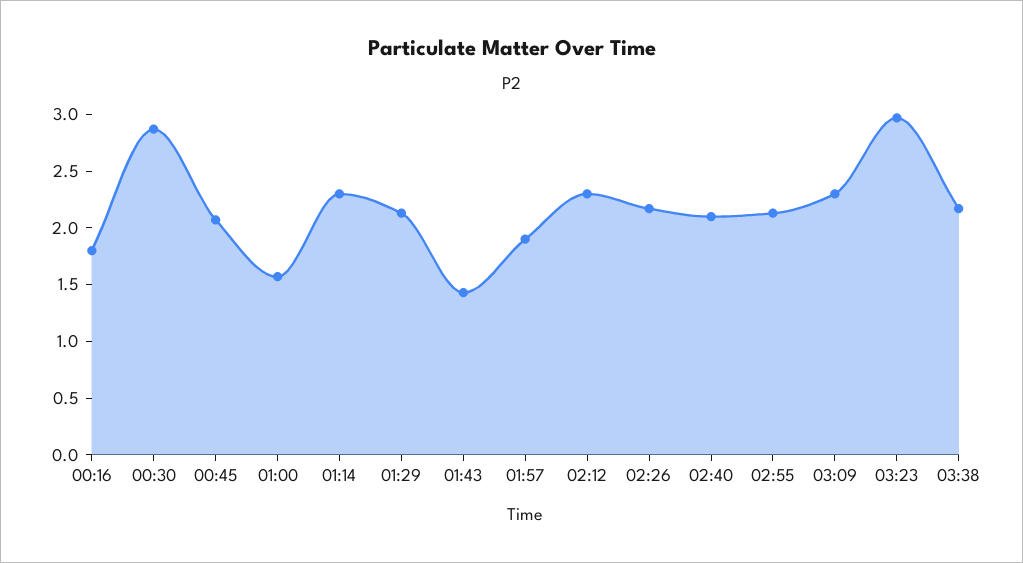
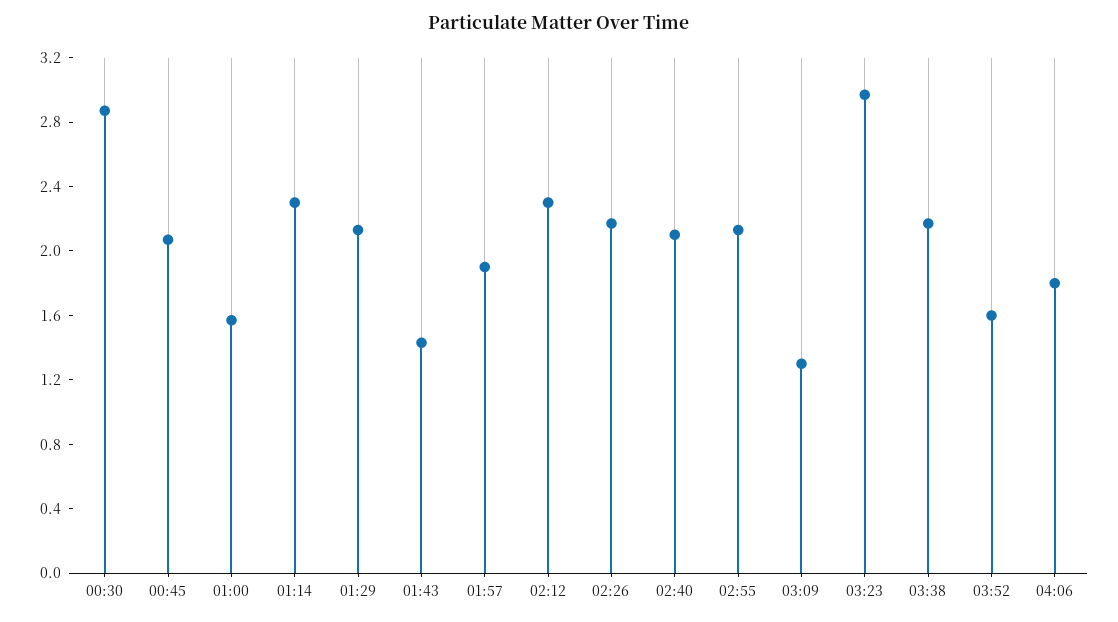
00:16: 1.8 -> none
03:09: 2.3 -> 1.3
03:52: none -> 1.6
04:06: none -> 1.8

